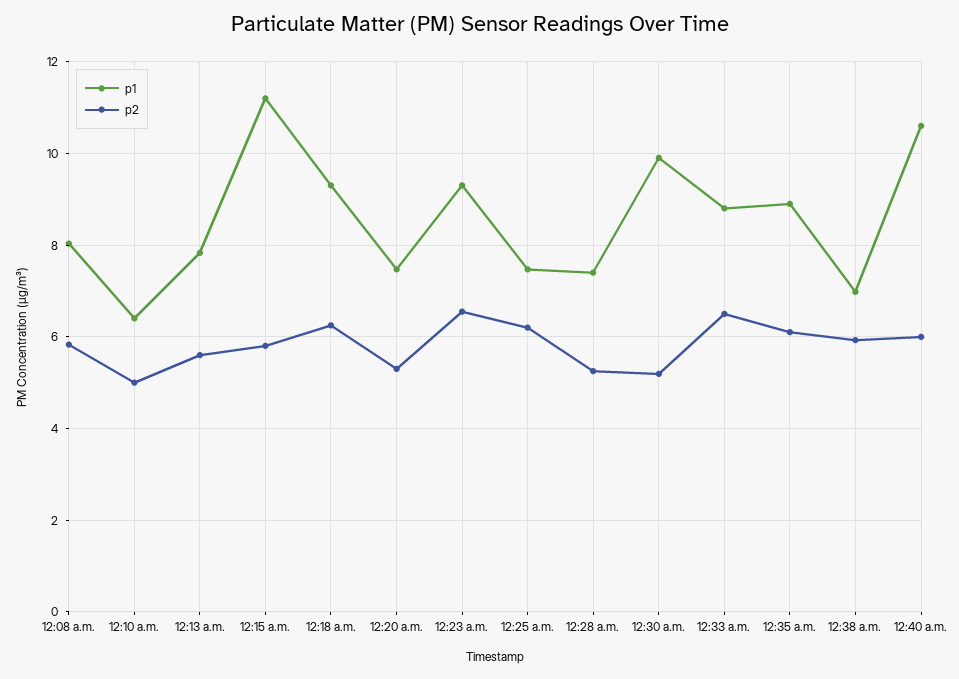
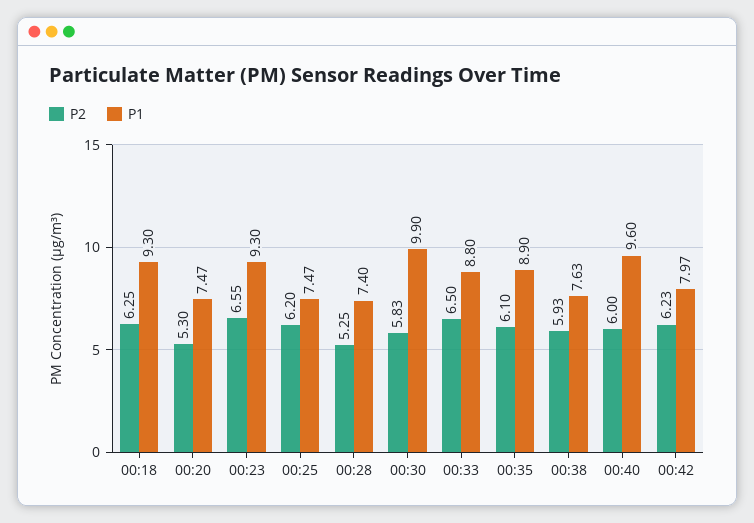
p1, 12:08 a.m.: 8 -> none
p2, 12:08 a.m.: 5.8 -> none
p1, 12:10 a.m.: 6.4 -> none
p2, 12:10 a.m.: 5 -> none
p1, 12:13 a.m.: 7.8 -> none
p2, 12:13 a.m.: 5.6 -> none
p1, 12:15 a.m.: 11.2 -> none
p2, 12:15 a.m.: 5.8 -> none
p2, 12:30 a.m.: 5.2 -> 5.83
p1, 12:38 a.m.: 7 -> 7.63
p1, 12:40 a.m.: 10.6 -> 9.6
p2, 00:42: none -> 6.23
p1, 00:42: none -> 7.97

